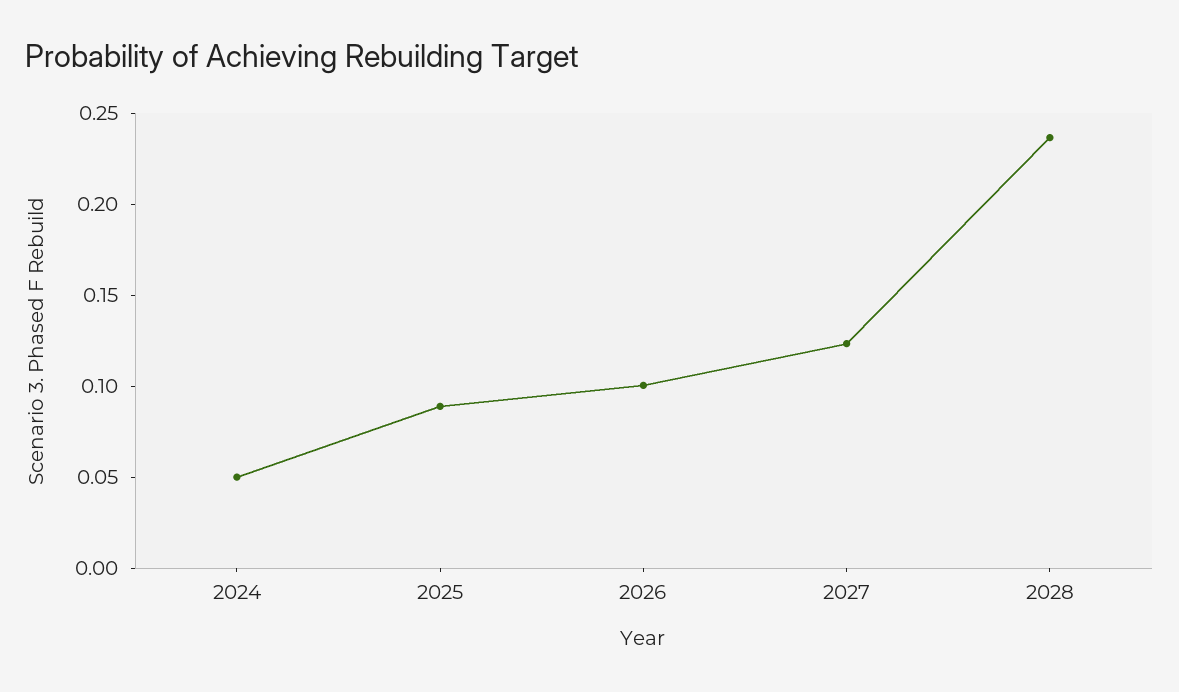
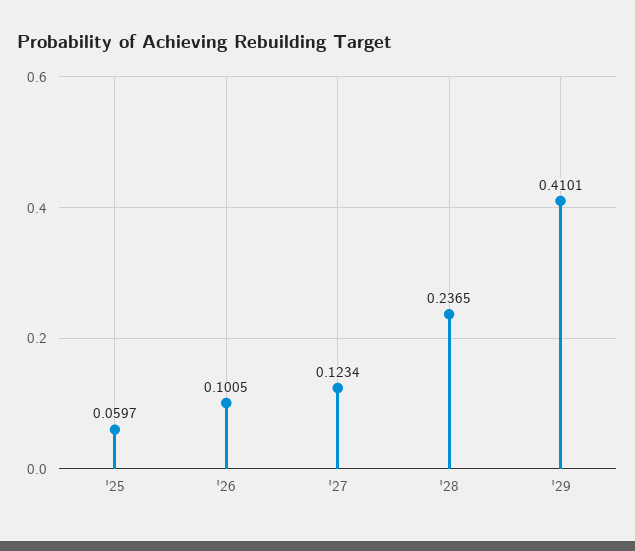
2024: 0.05 -> none
2025: 0.09 -> 0.0597
'29: none -> 0.4101

